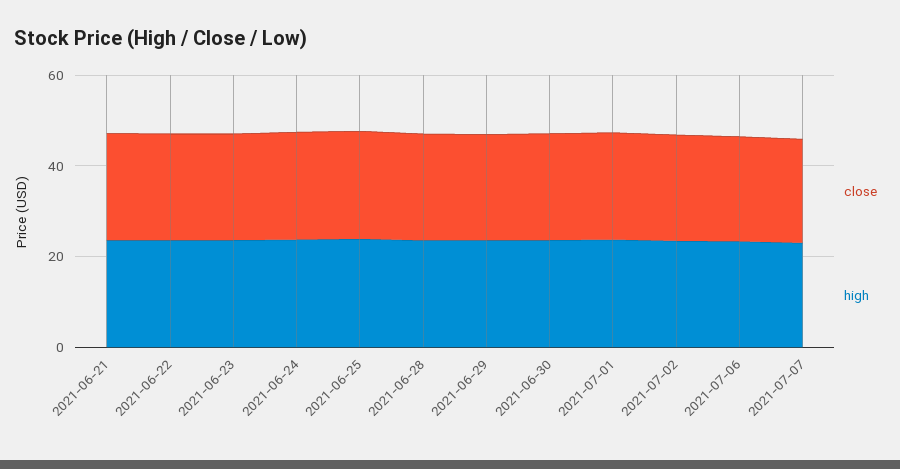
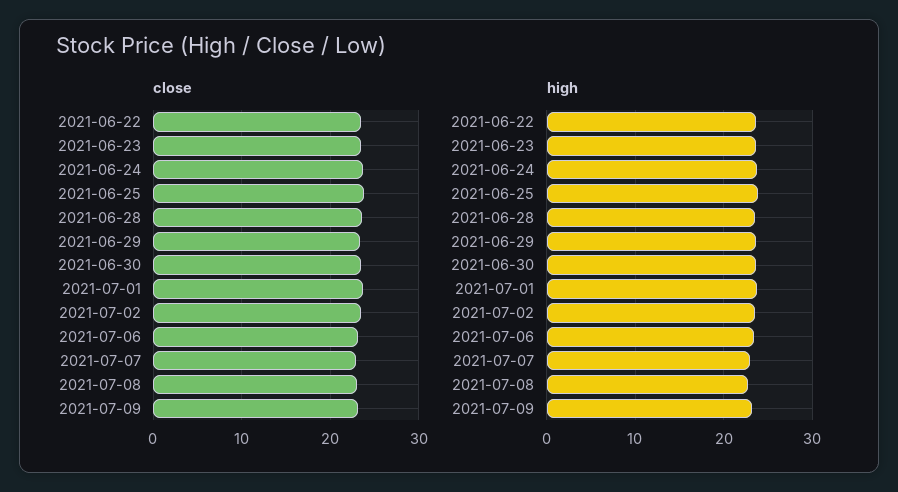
close, 2021-06-21: 25 -> none
high, 2021-06-21: 25 -> none
close, 2021-07-08: none -> 23
close, 2021-07-09: none -> 23
high, 2021-07-08: none -> 23
high, 2021-07-09: none -> 23

